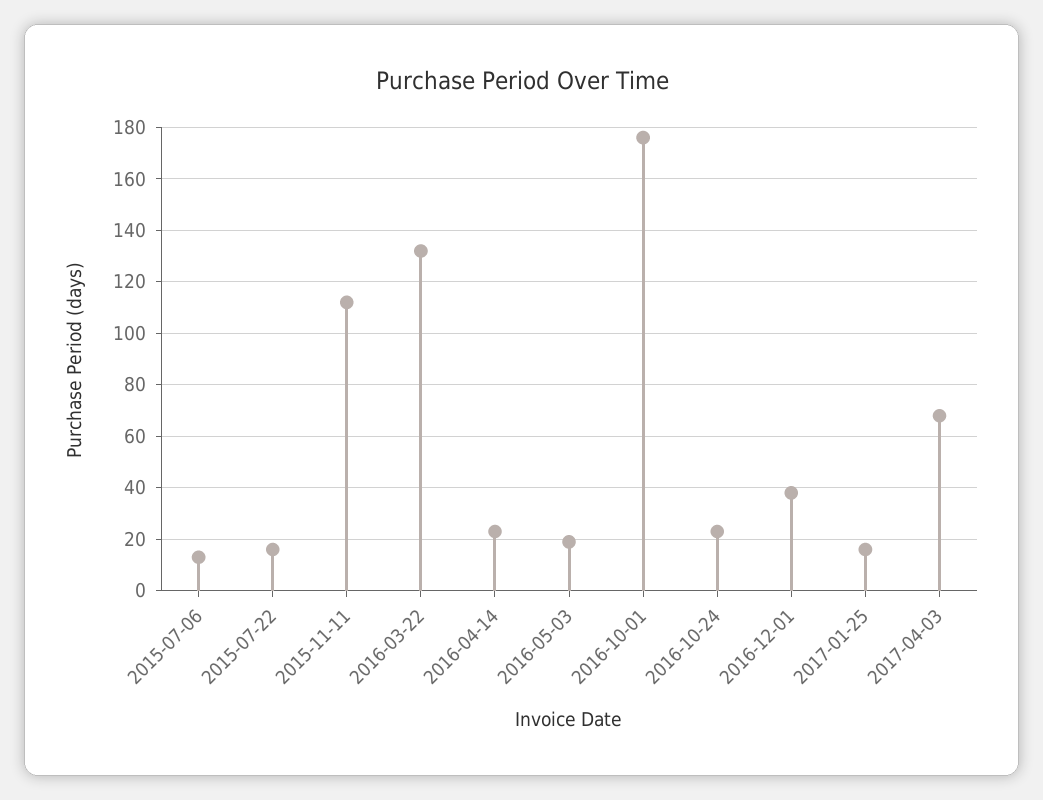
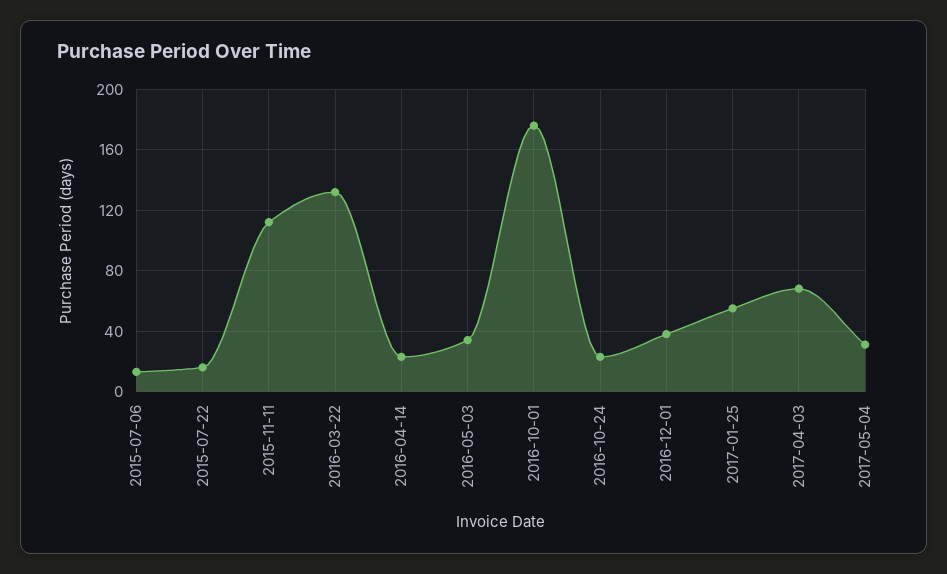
2016-05-03: 20 -> 35
2017-01-25: 15 -> 55
2017-05-04: none -> 30

